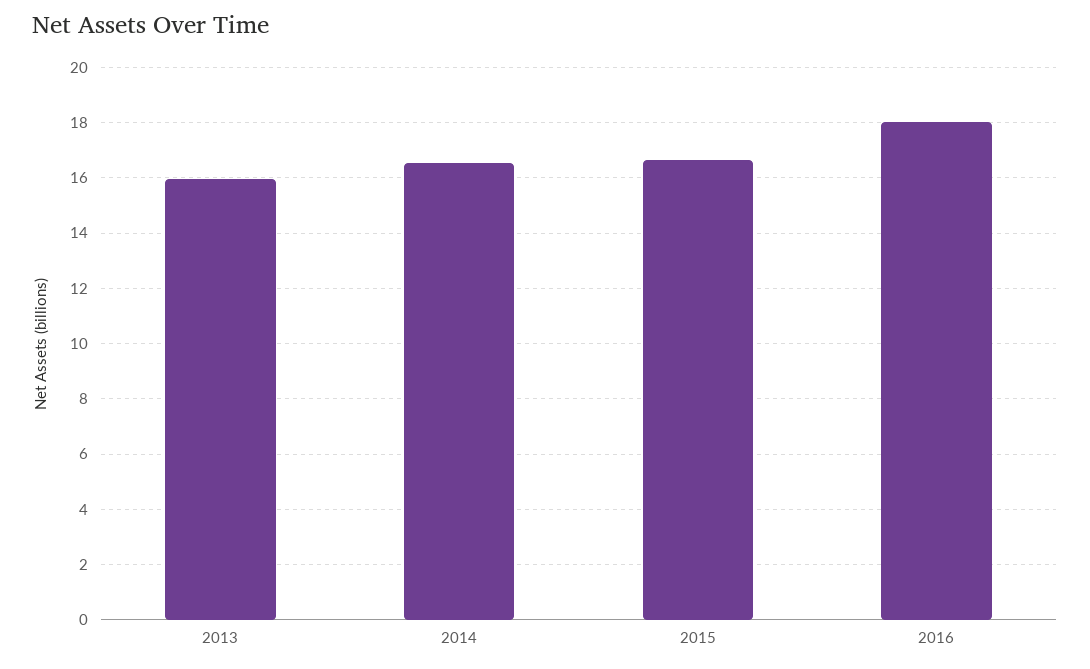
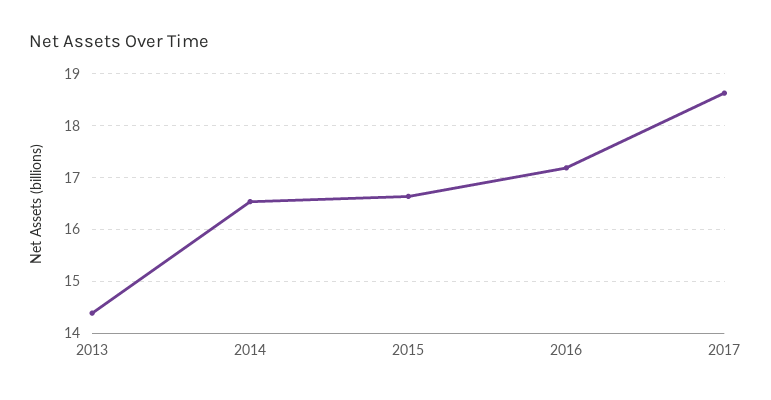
2013: 16 -> 14.4
2016: 18 -> 17.2
2017: none -> 18.6

